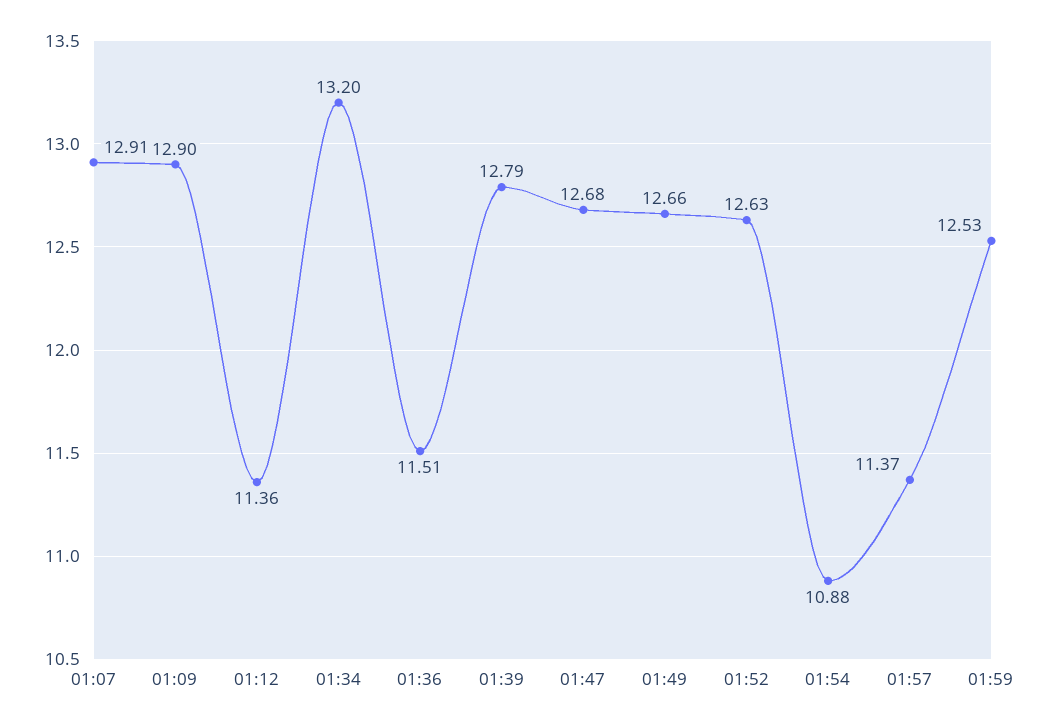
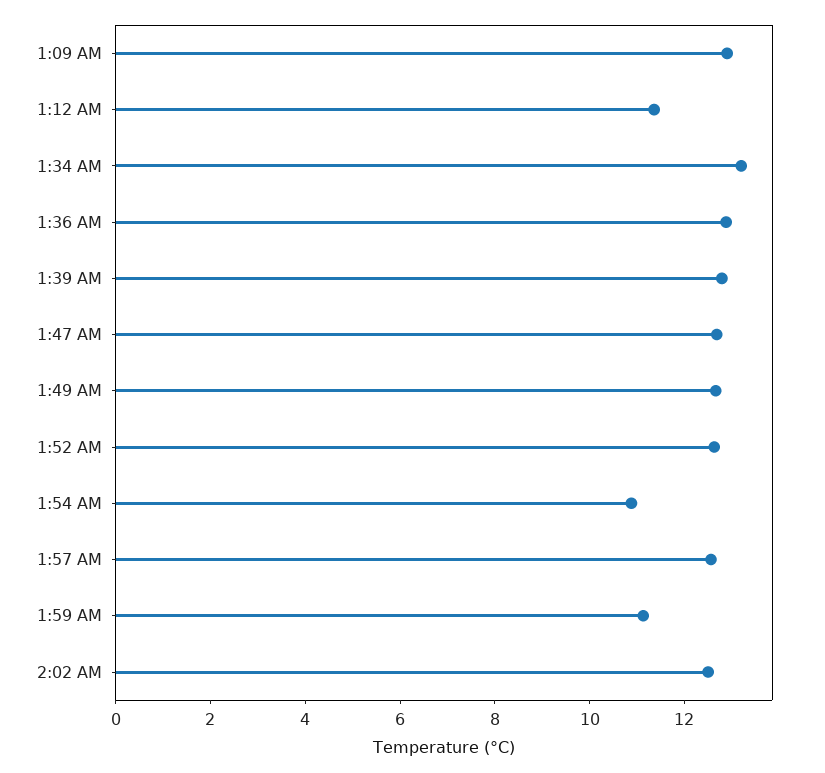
01:07: 12.91 -> none
01:36: 11.51 -> 13
01:57: 11.37 -> 12.5
01:59: 12.53 -> 11
2:02 AM: none -> 12.5

